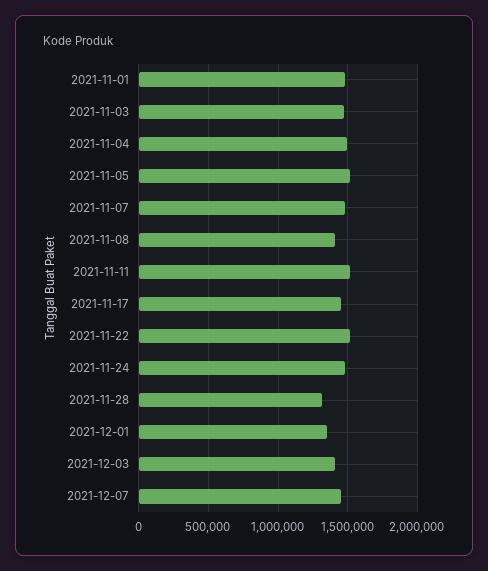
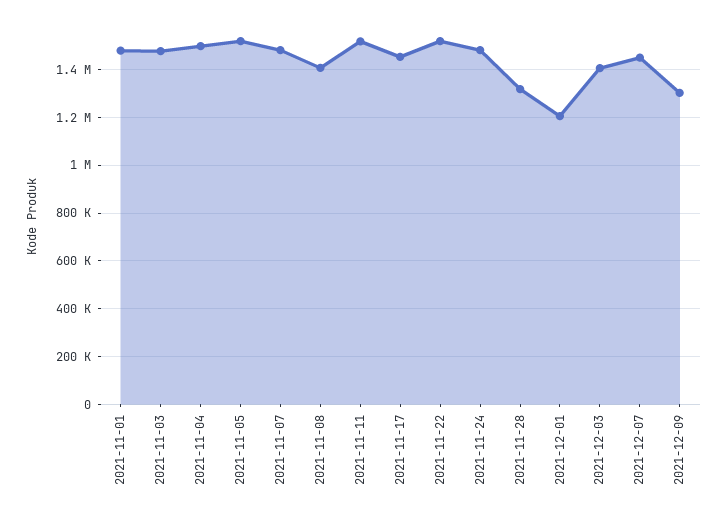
2021-12-01: 1350000 -> 1200000
2021-12-09: none -> 1300000

